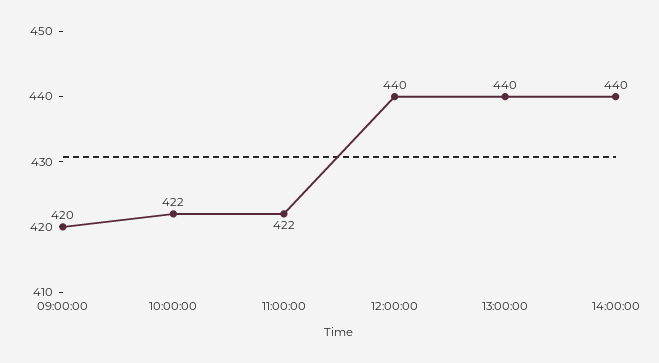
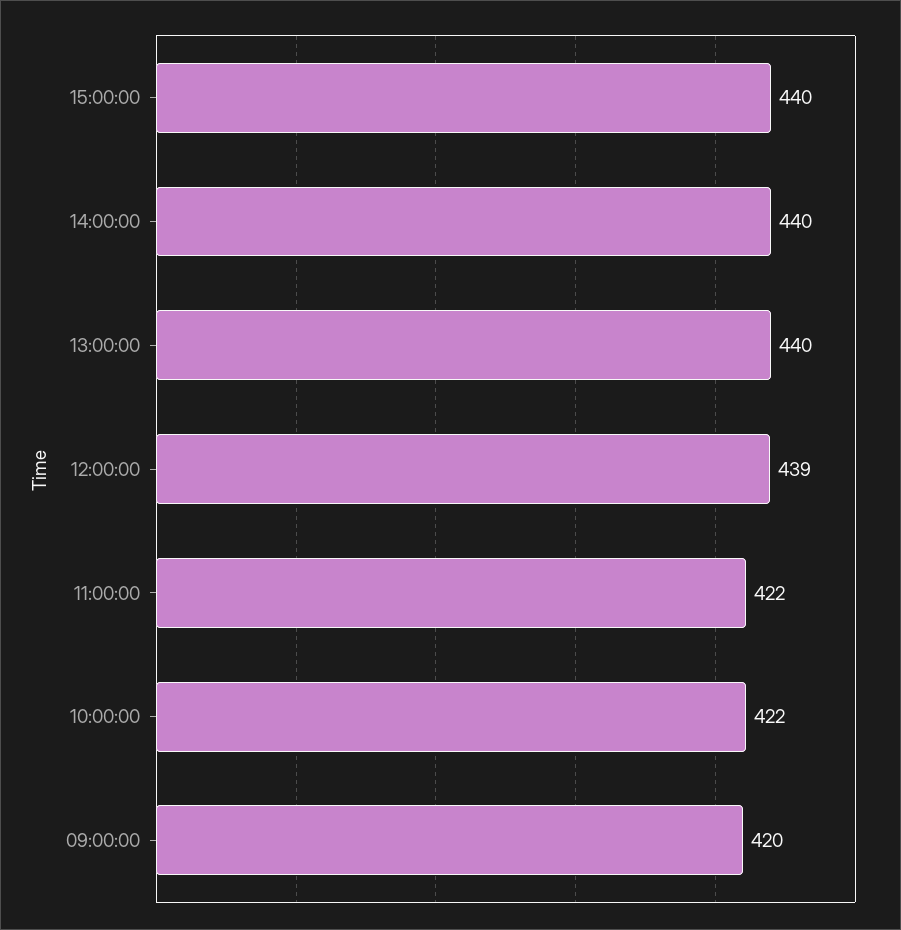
12:00:00: 440 -> 439
15:00:00: none -> 440

